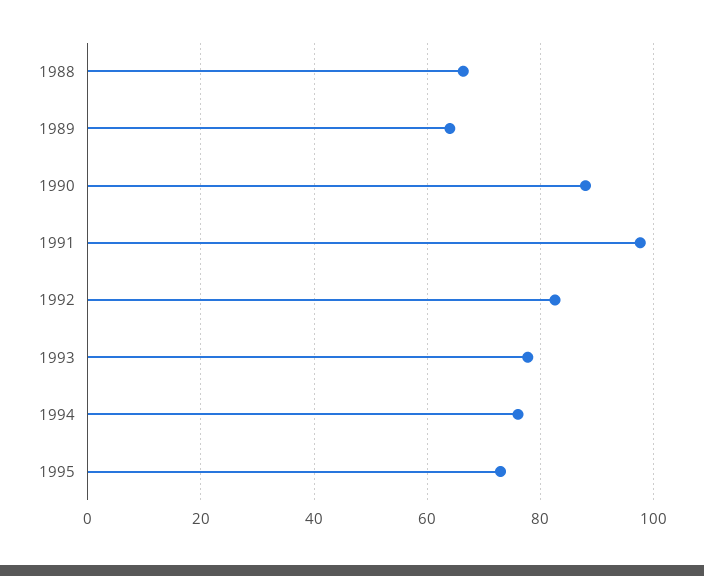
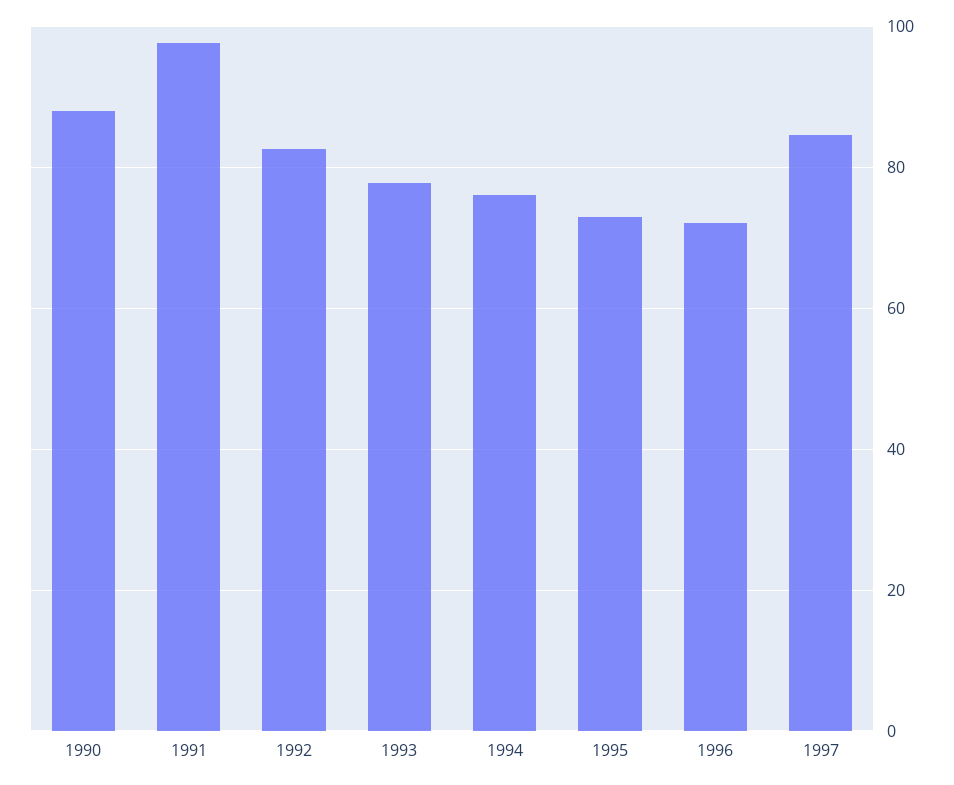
1988: 66 -> none
1989: 64 -> none
1996: none -> 72
1997: none -> 84

